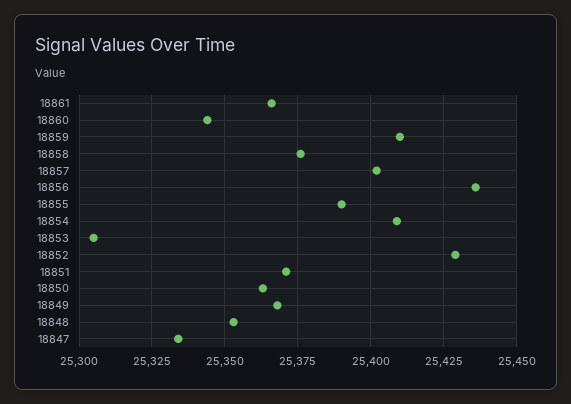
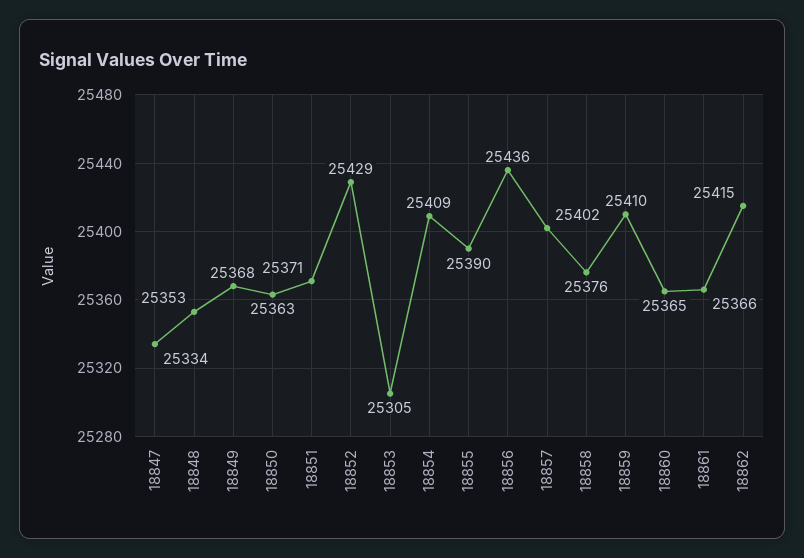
18860: 25345 -> 25365
18862: none -> 25415

